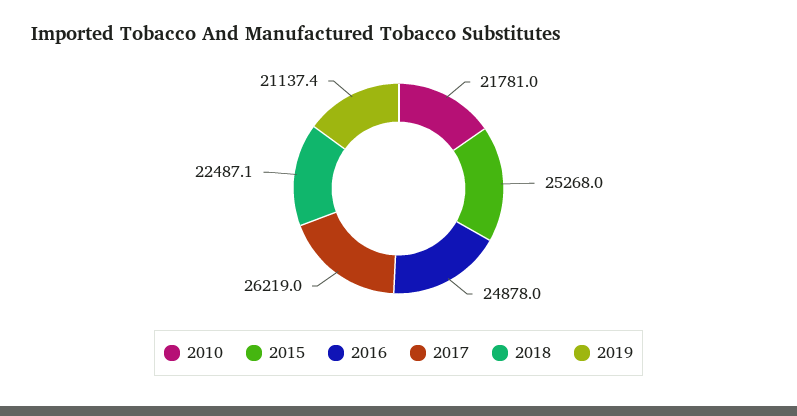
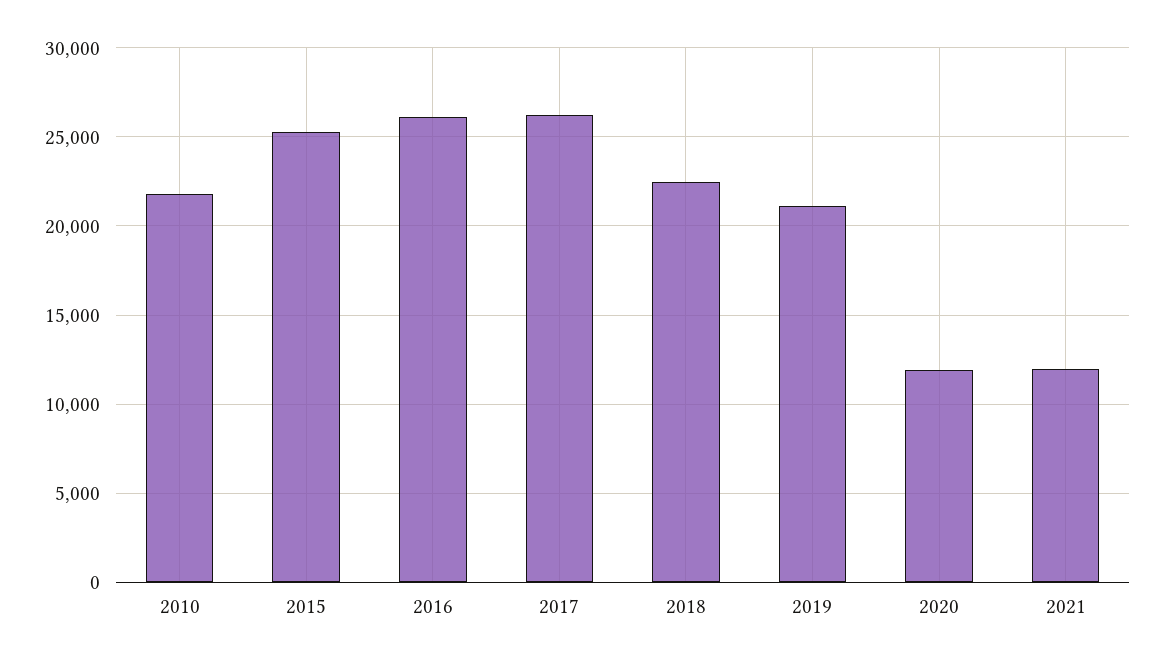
2016: 24878 -> 26000
2020: none -> 12000
2021: none -> 12000

